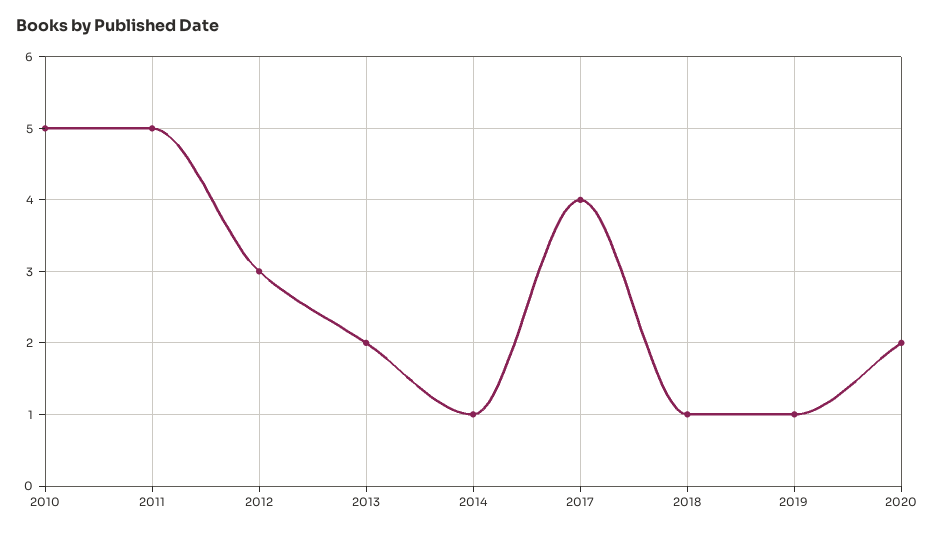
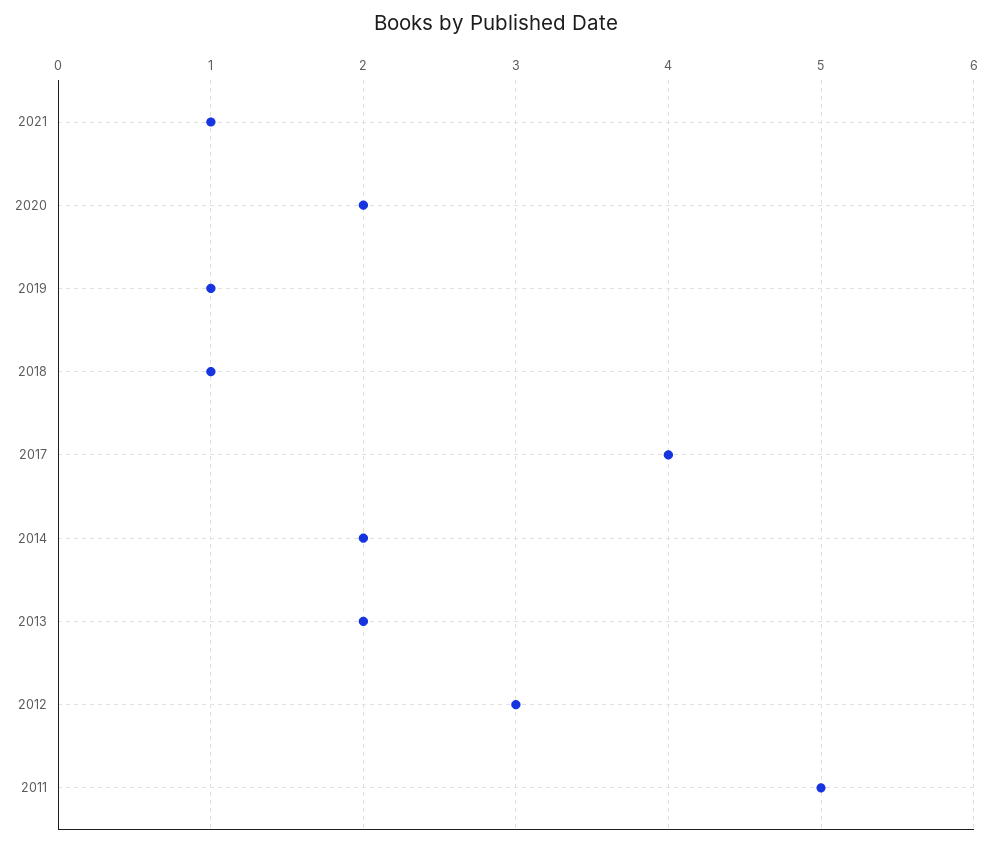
2010: 5 -> none
2014: 1 -> 2
2021: none -> 1

